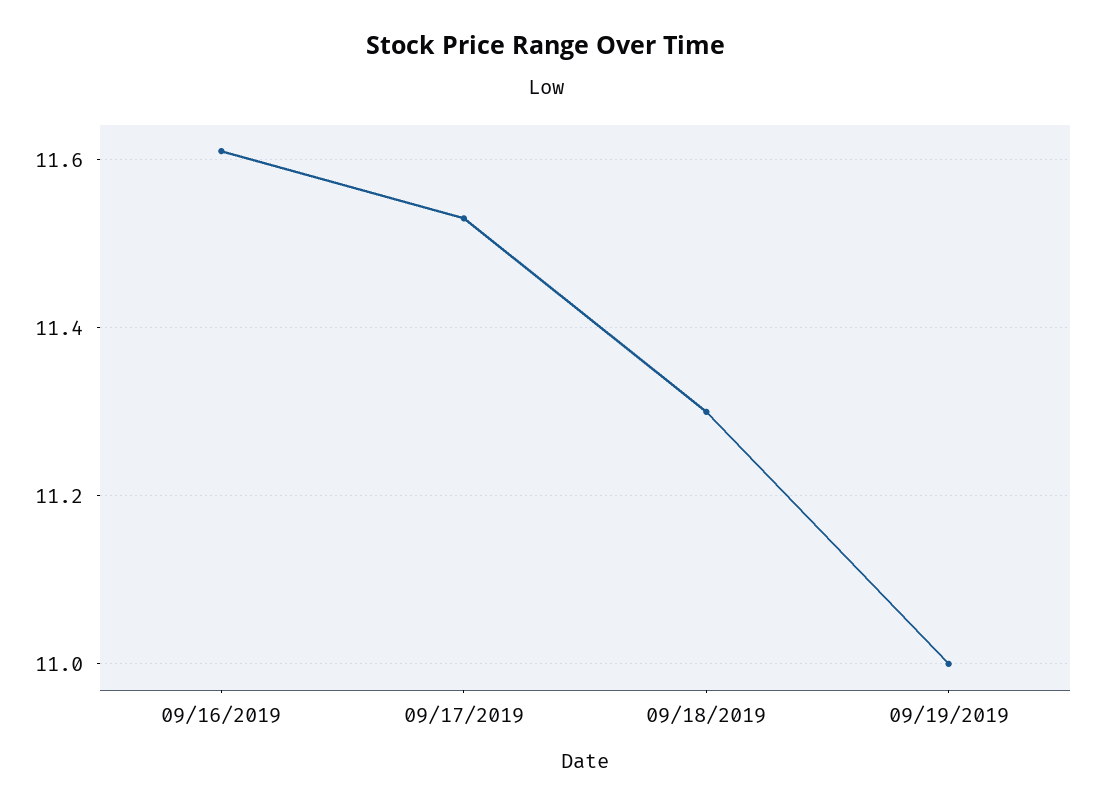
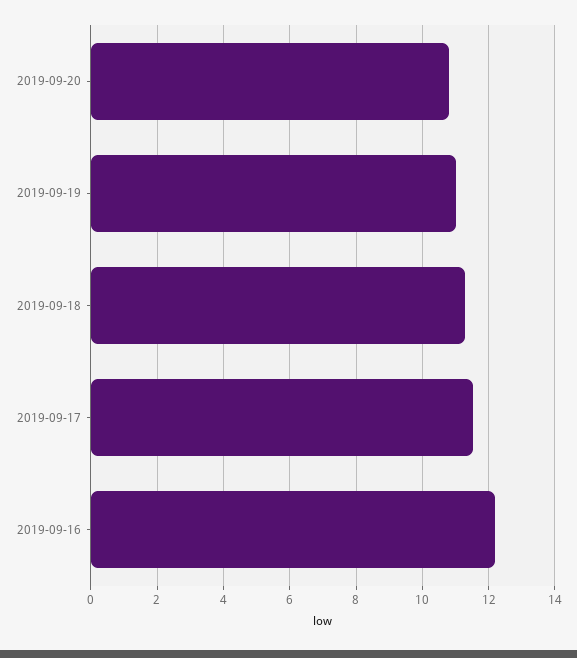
09/16/2019: 11.6 -> 12.2
2019-09-20: none -> 10.8

